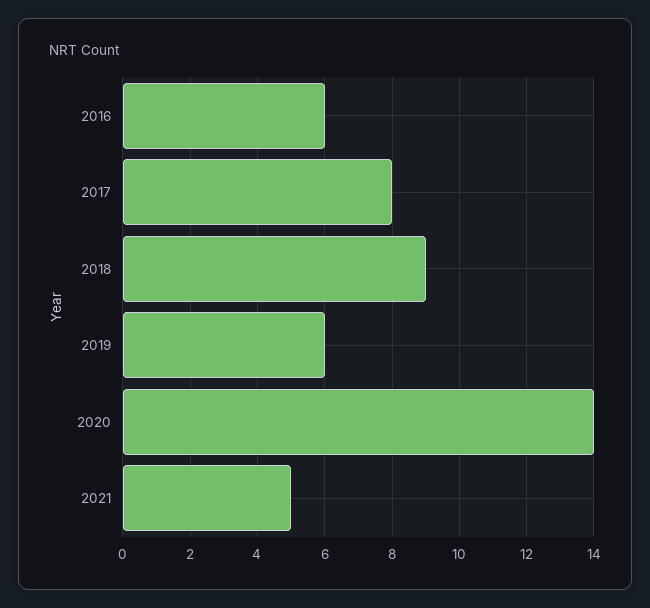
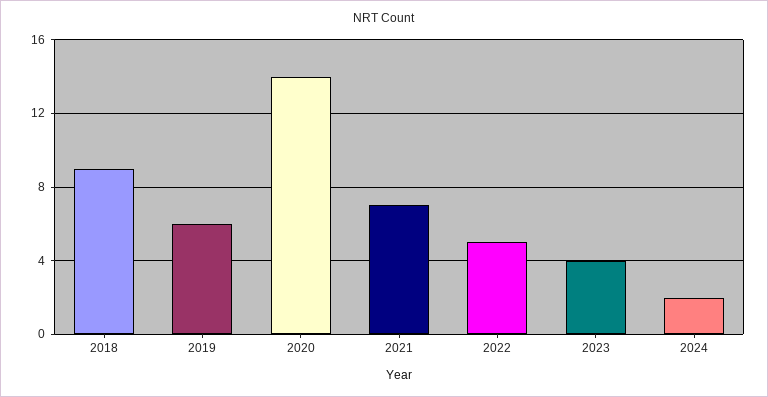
2016: 6 -> none
2017: 8 -> none
2021: 5 -> 7
2022: none -> 5
2023: none -> 4
2024: none -> 2

